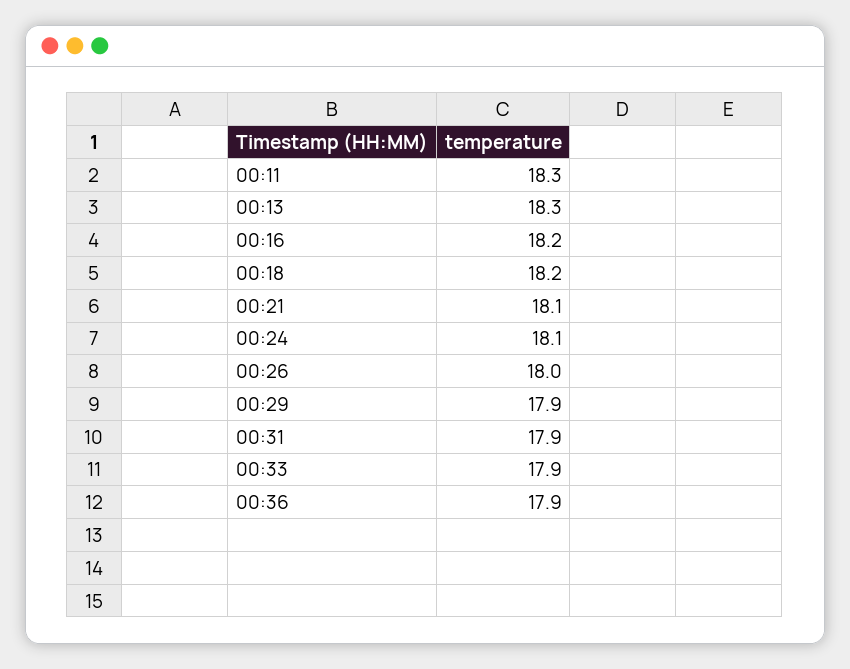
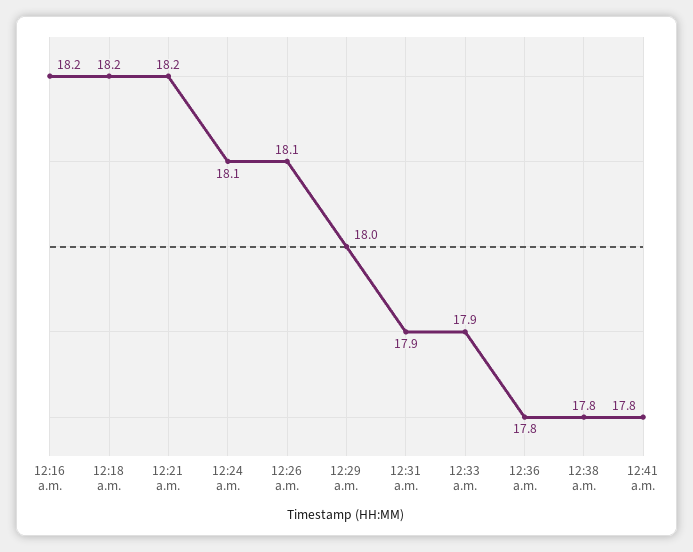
00:11: 18.3 -> none
00:13: 18.3 -> none
00:21: 18.1 -> 18.2
00:26: 18 -> 18.1
00:29: 17.9 -> 18
00:36: 17.9 -> 17.8
12:38 a.m.: none -> 17.8
12:41 a.m.: none -> 17.8

